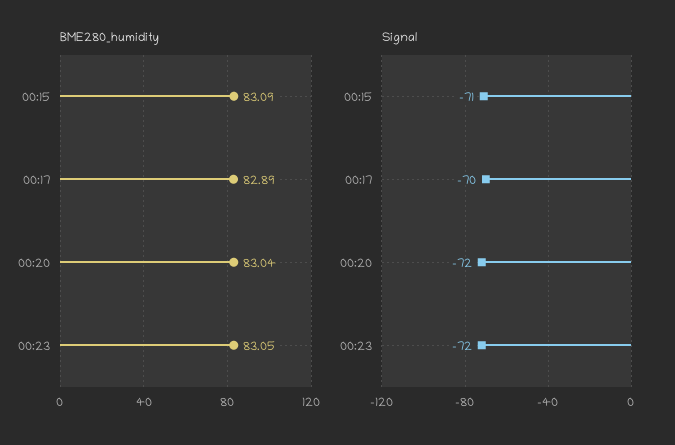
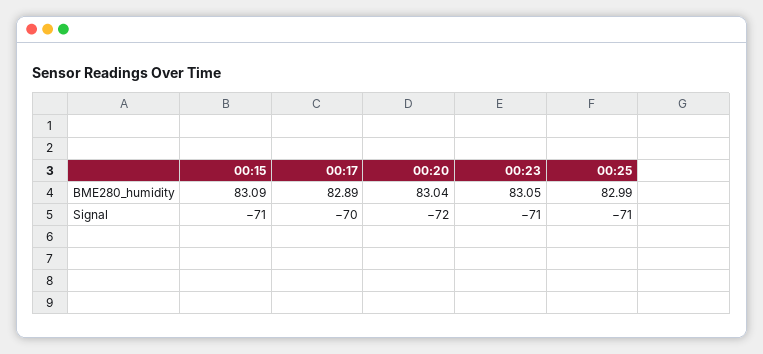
Signal, 00:23: -72 -> -71
BME280_humidity, 00:25: none -> 82.99
Signal, 00:25: none -> -71

